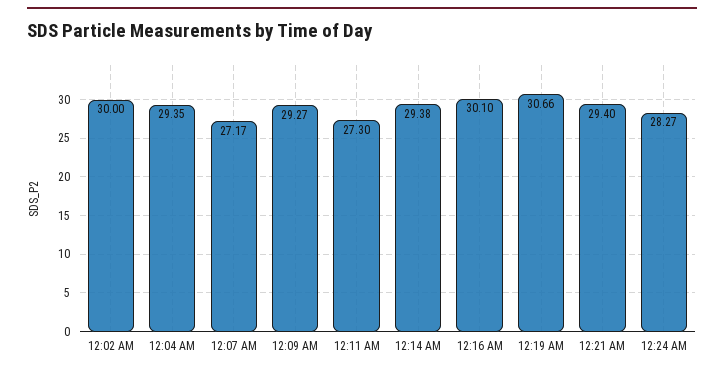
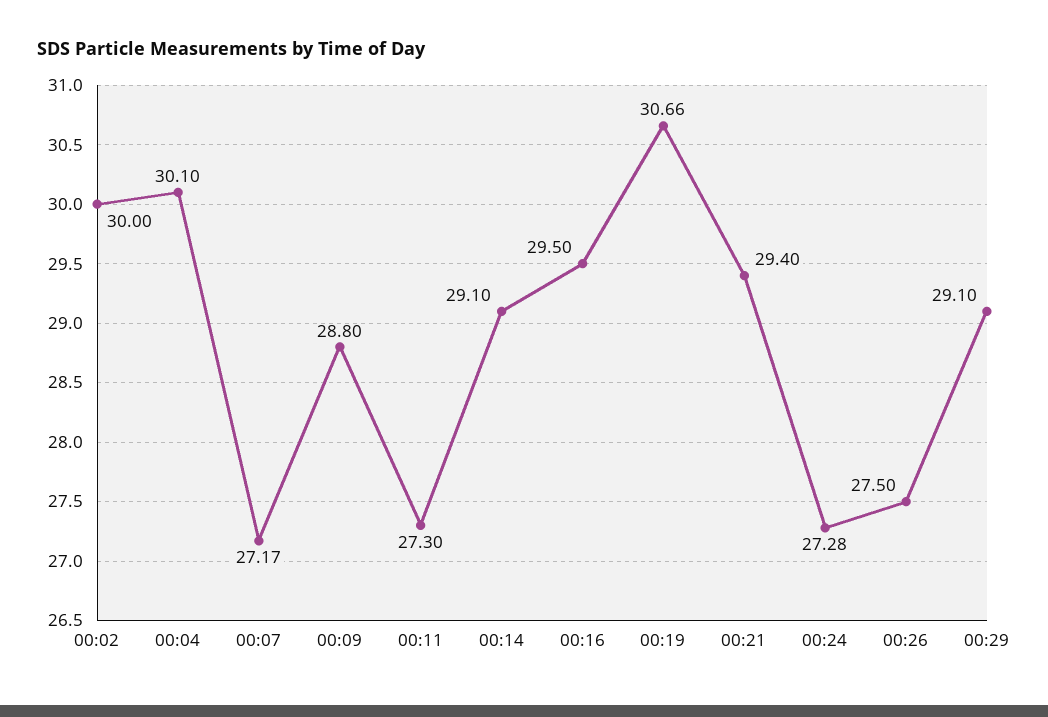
12:04 AM: 29.35 -> 30.1
12:09 AM: 29.27 -> 28.8
12:14 AM: 29.38 -> 29.1
12:16 AM: 30.1 -> 29.5
12:24 AM: 28.27 -> 27.28
00:26: none -> 27.5
00:29: none -> 29.1

